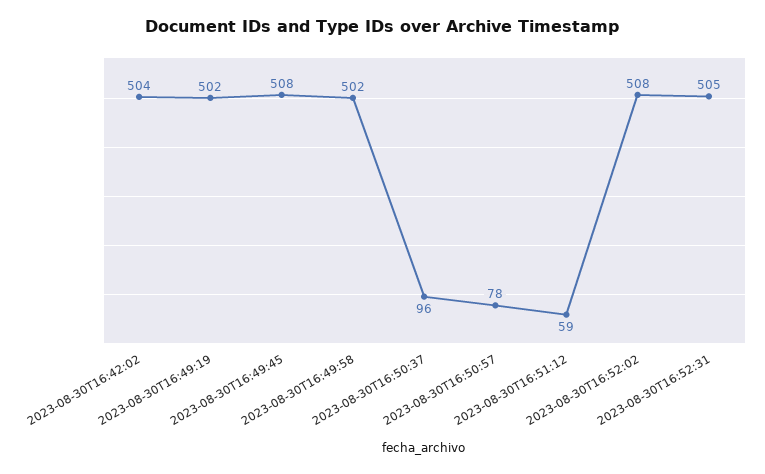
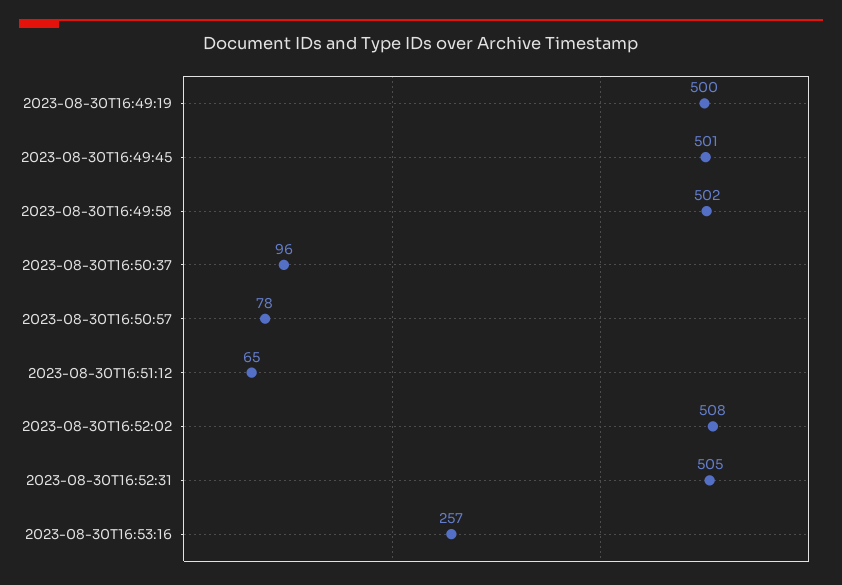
2023-08-30T16:42:02: 504 -> none
2023-08-30T16:49:19: 502 -> 500
2023-08-30T16:49:45: 508 -> 501
2023-08-30T16:51:12: 59 -> 65
2023-08-30T16:53:16: none -> 257

